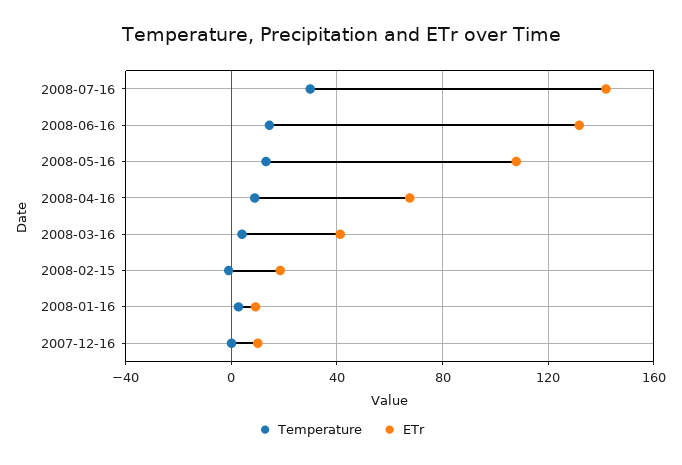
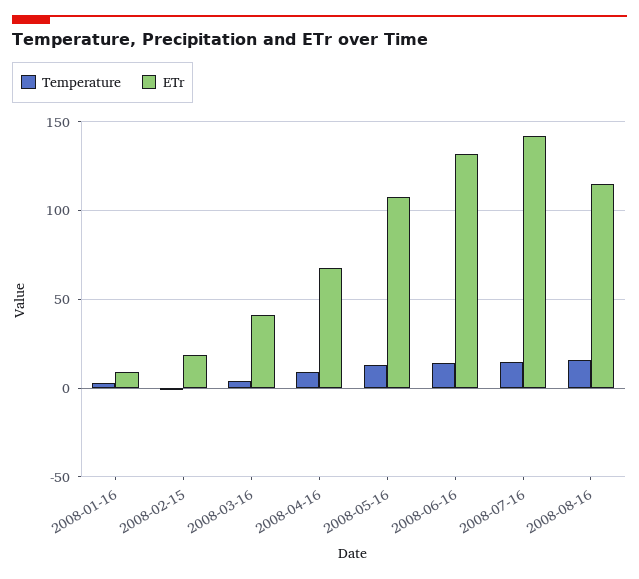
Temperature, 2008-07-16: 30 -> 15
Temperature, 2007-12-16: 0 -> none
ETr, 2007-12-16: 10 -> none
Temperature, 2008-08-16: none -> 15
ETr, 2008-08-16: none -> 115

